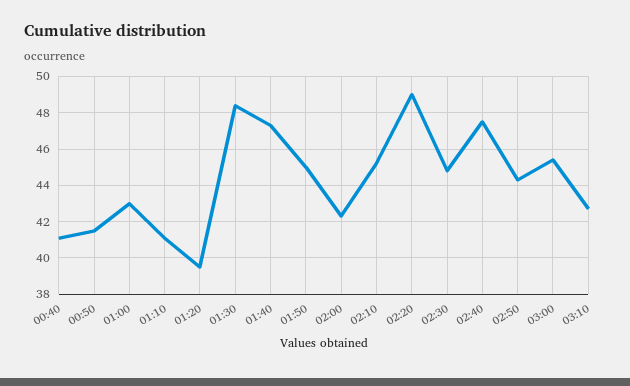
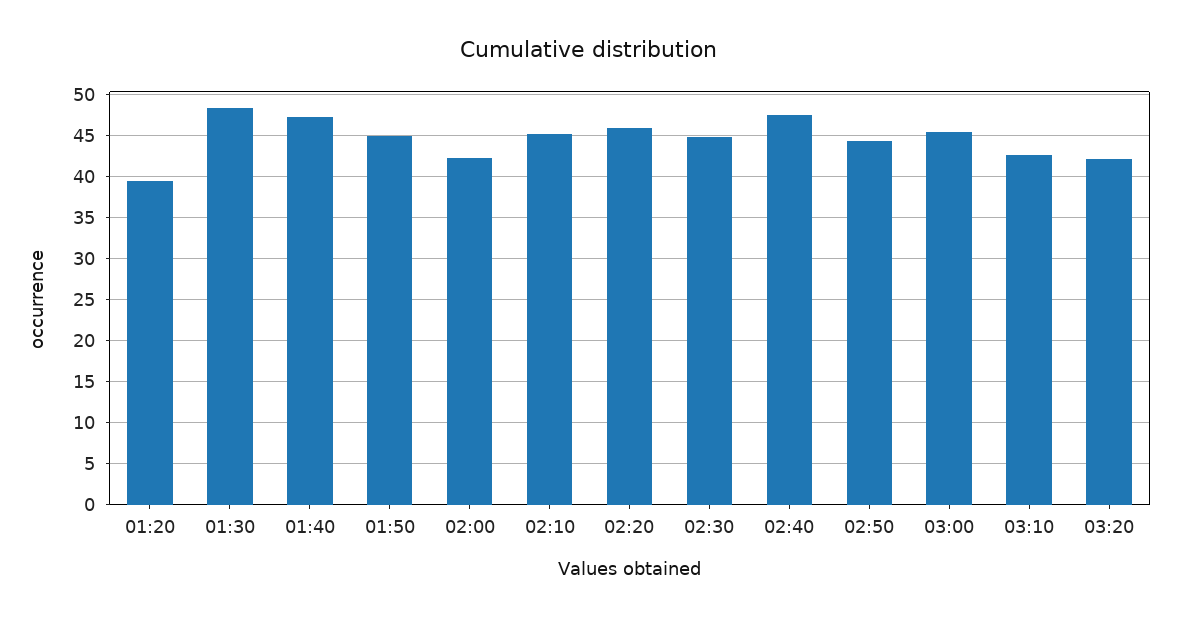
00:40: 41 -> none
00:50: 41.5 -> none
01:00: 43 -> none
01:10: 41 -> none
02:20: 49 -> 46
03:20: none -> 42

